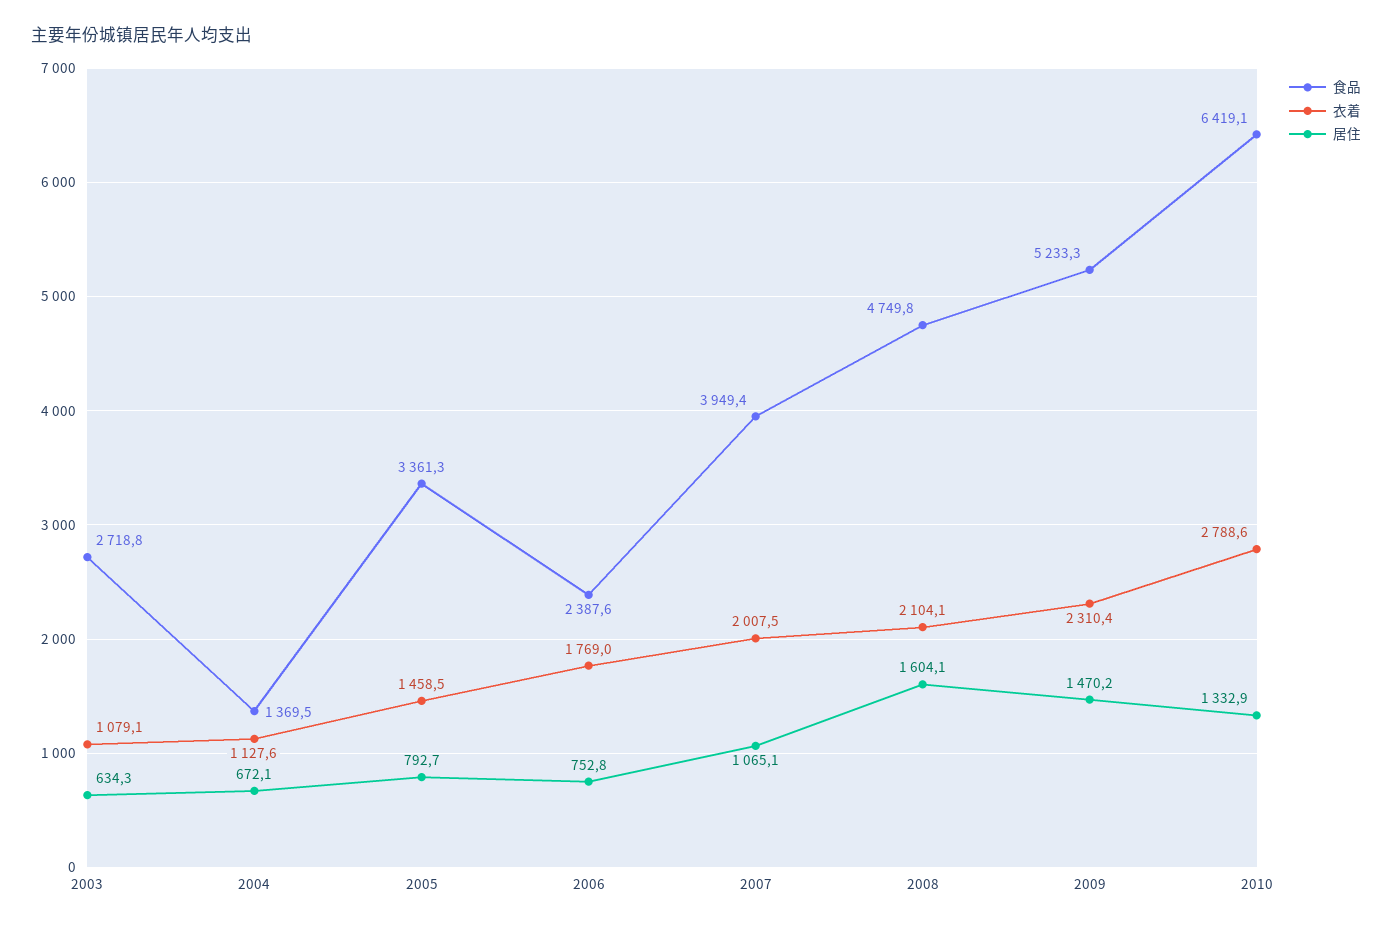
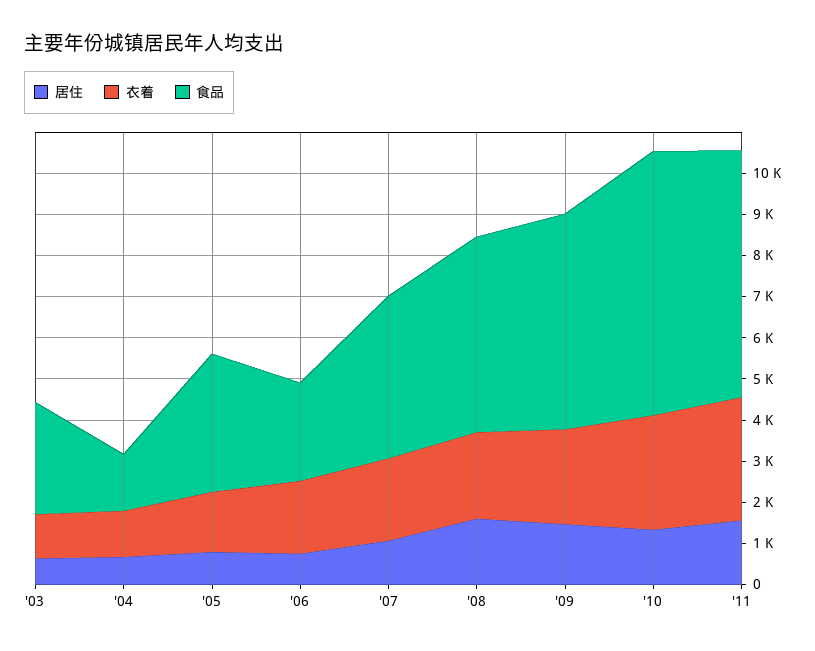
居住, '11: none -> 1600
衣着, '11: none -> 3000
食品, '11: none -> 6000

